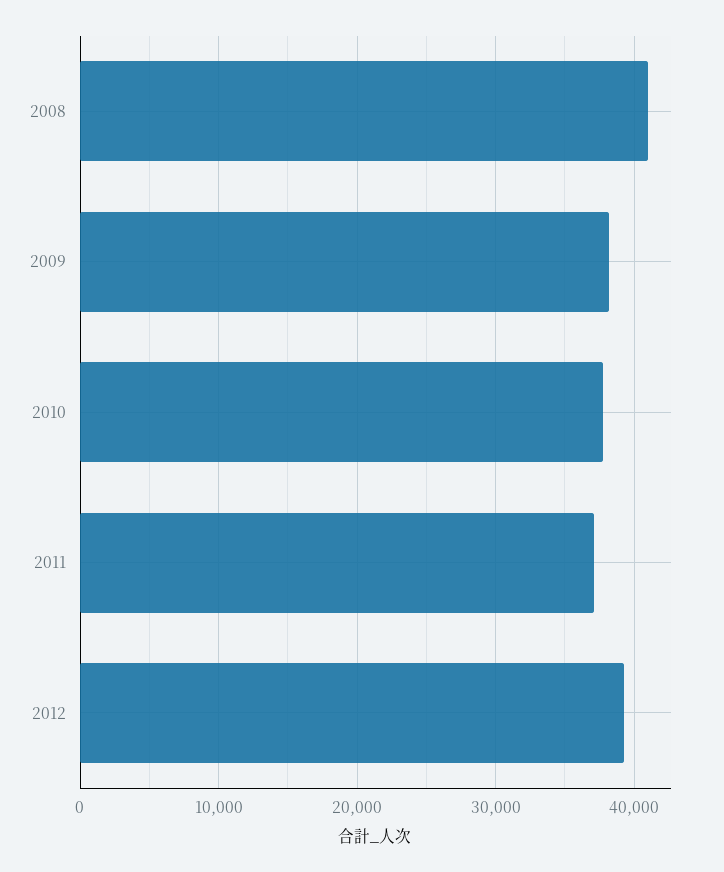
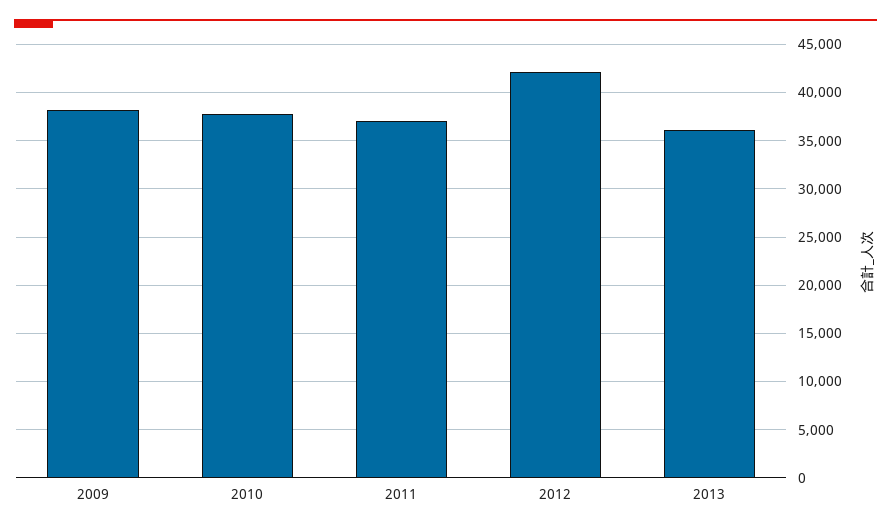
2008: 41000 -> none
2012: 39000 -> 42000
2013: none -> 36000

